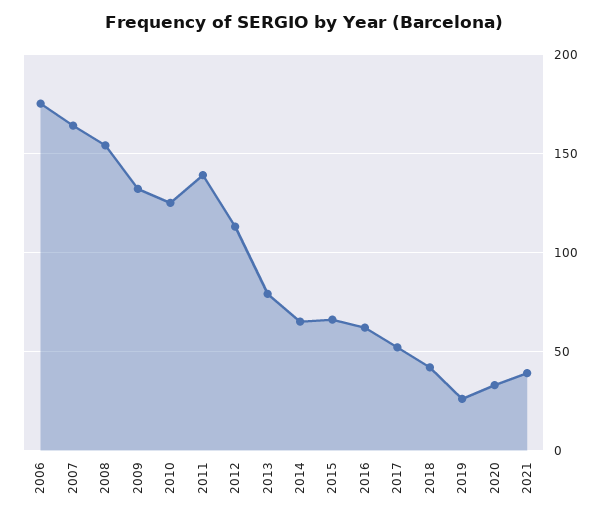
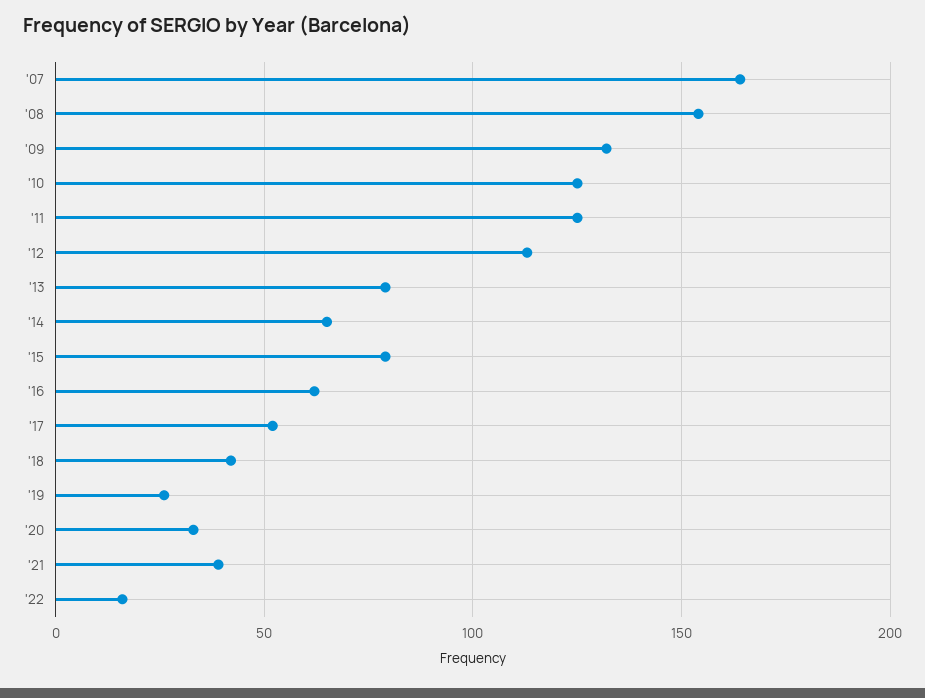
2006: 175 -> none
2011: 140 -> 125
2015: 65 -> 80
'22: none -> 15

